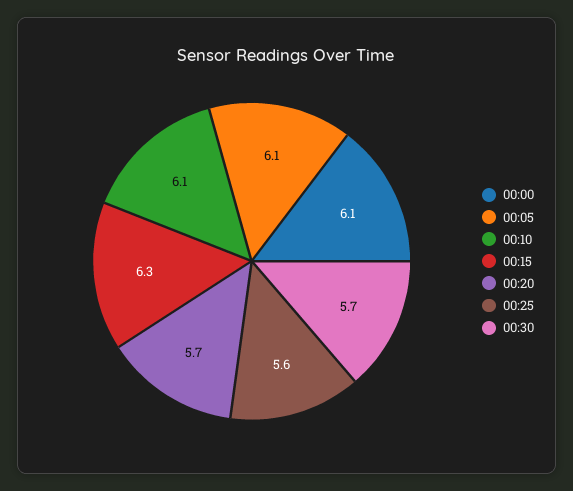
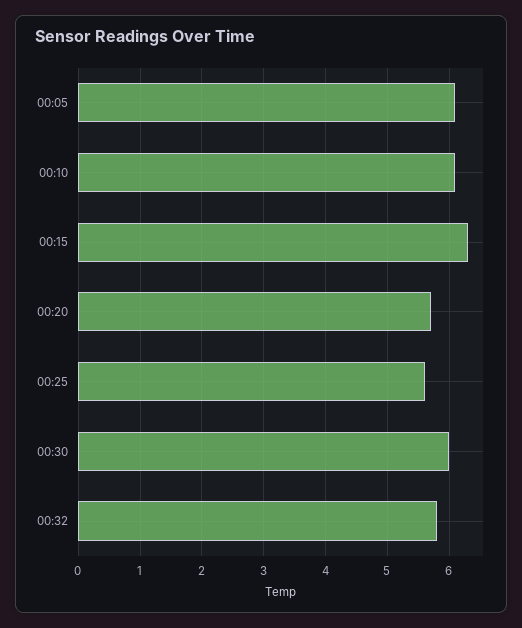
00:00: 6.1 -> none
00:30: 5.7 -> 6
00:32: none -> 5.8

